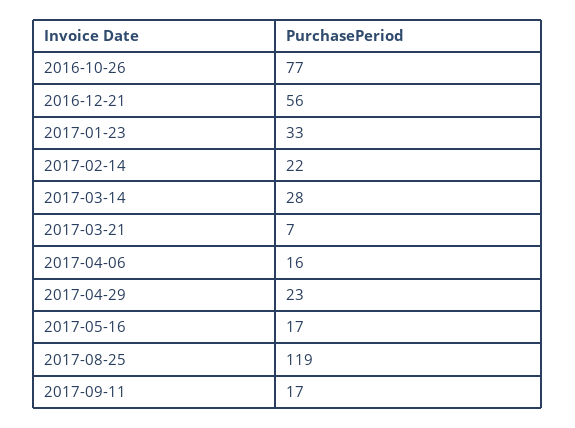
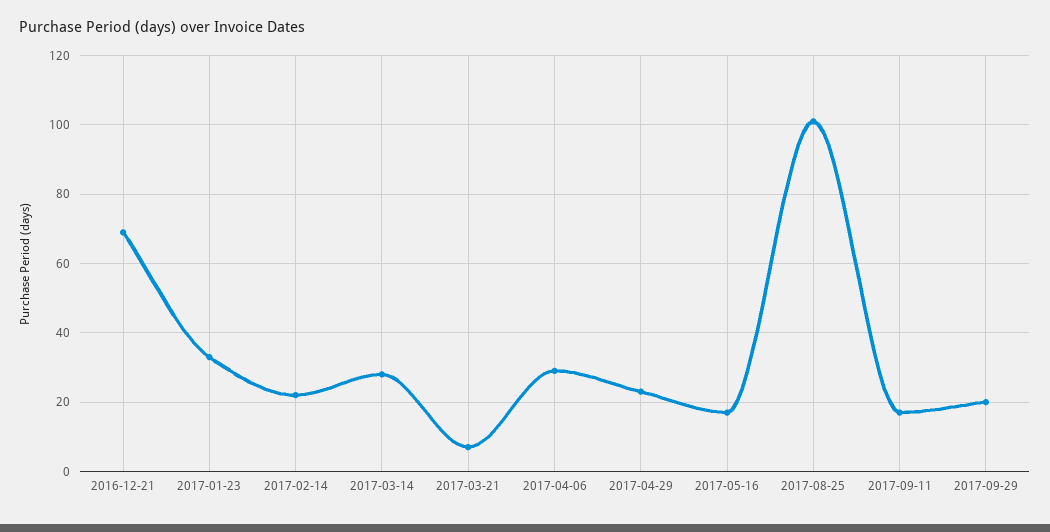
2016-10-26: 77 -> none
2016-12-21: 56 -> 70
2017-04-06: 16 -> 30
2017-08-25: 119 -> 100
2017-09-29: none -> 20

